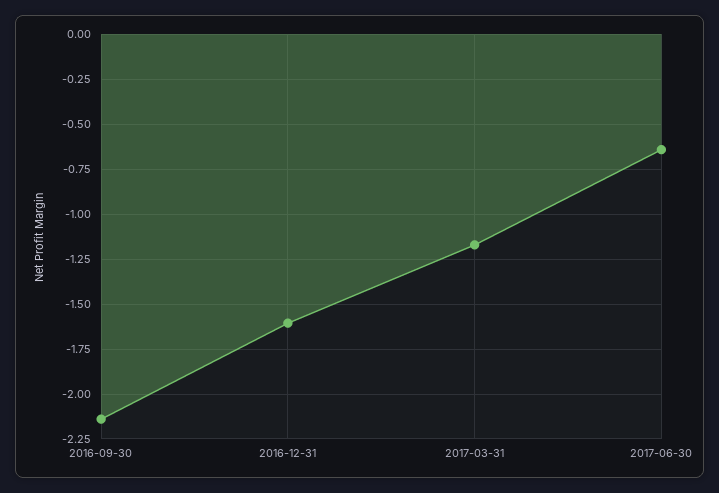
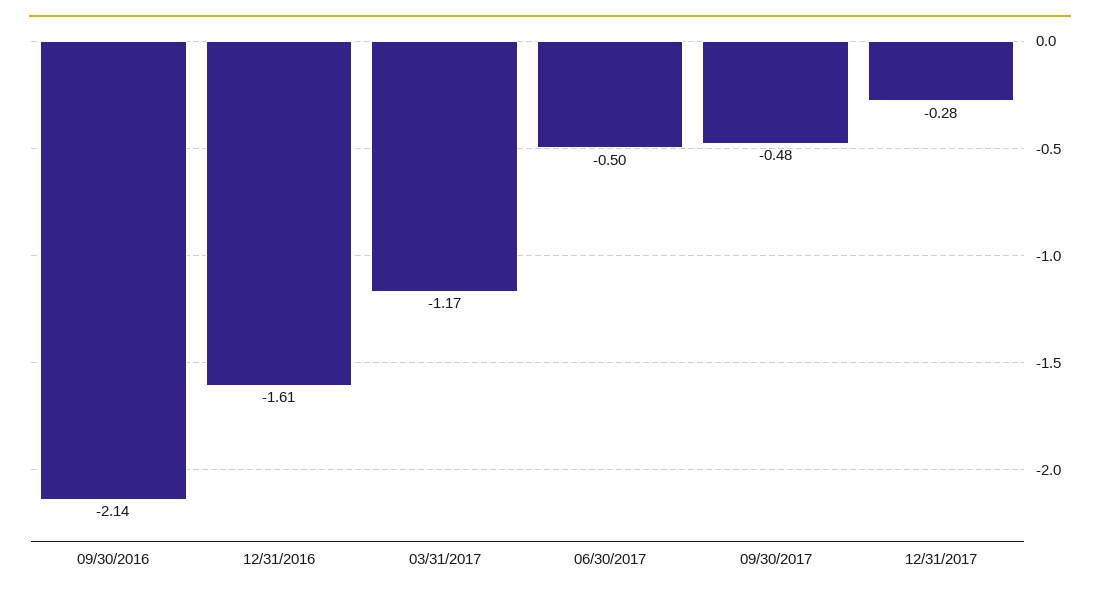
2017-06-30: -0.65 -> -0.5
09/30/2017: none -> -0.48
12/31/2017: none -> -0.28

